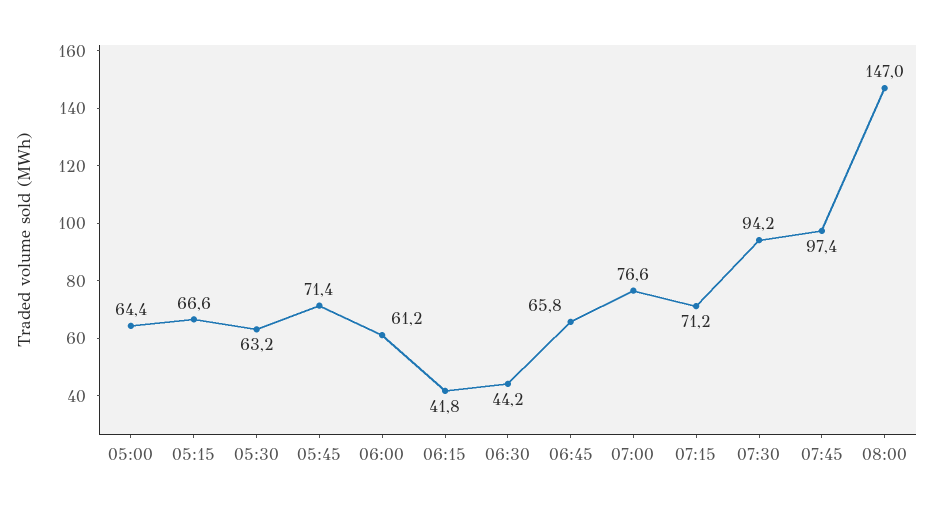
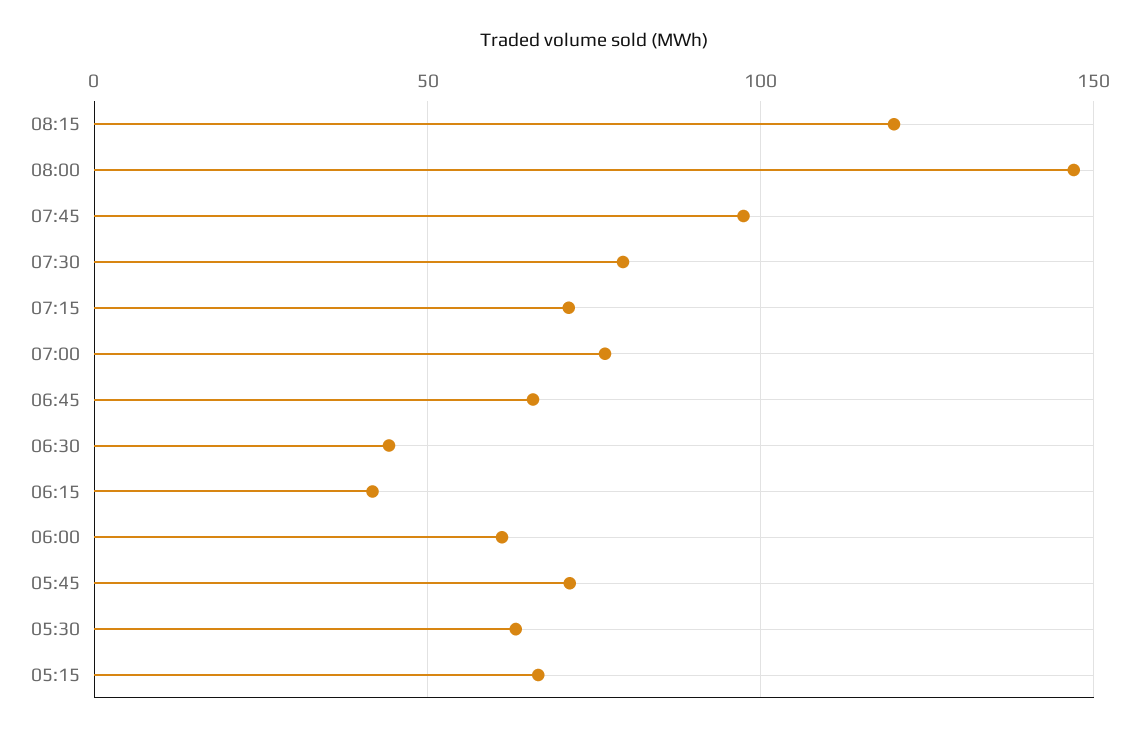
05:00: 64.4 -> none
07:30: 94.2 -> 80
08:15: none -> 120

